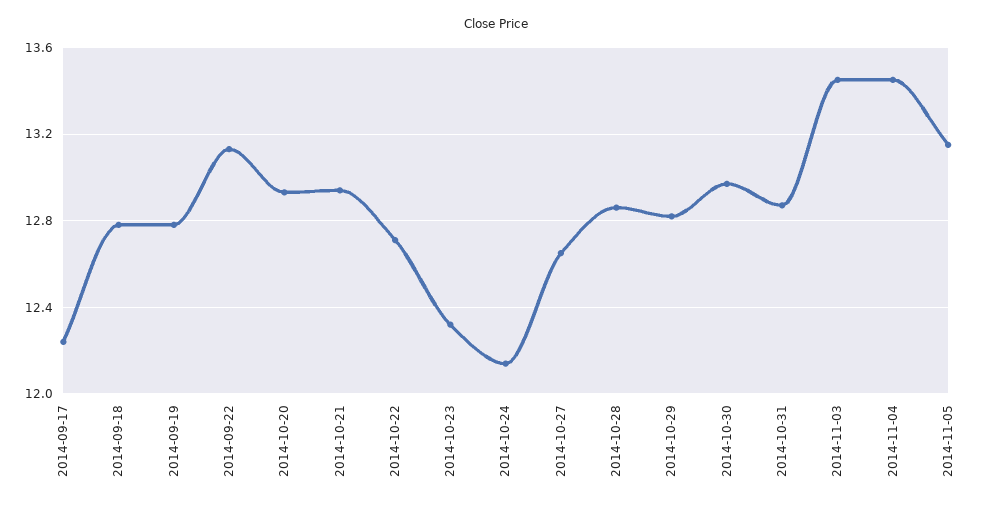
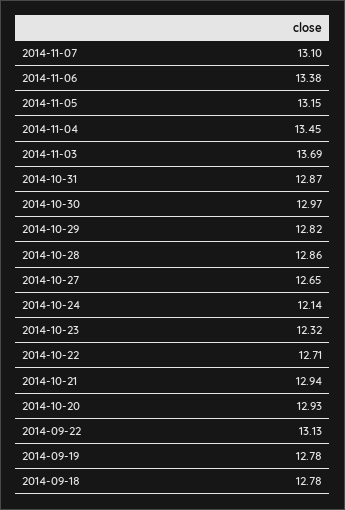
2014-09-17: 12.25 -> none
2014-11-03: 13.45 -> 13.69
2014-11-07: none -> 13.1
2014-11-06: none -> 13.38

